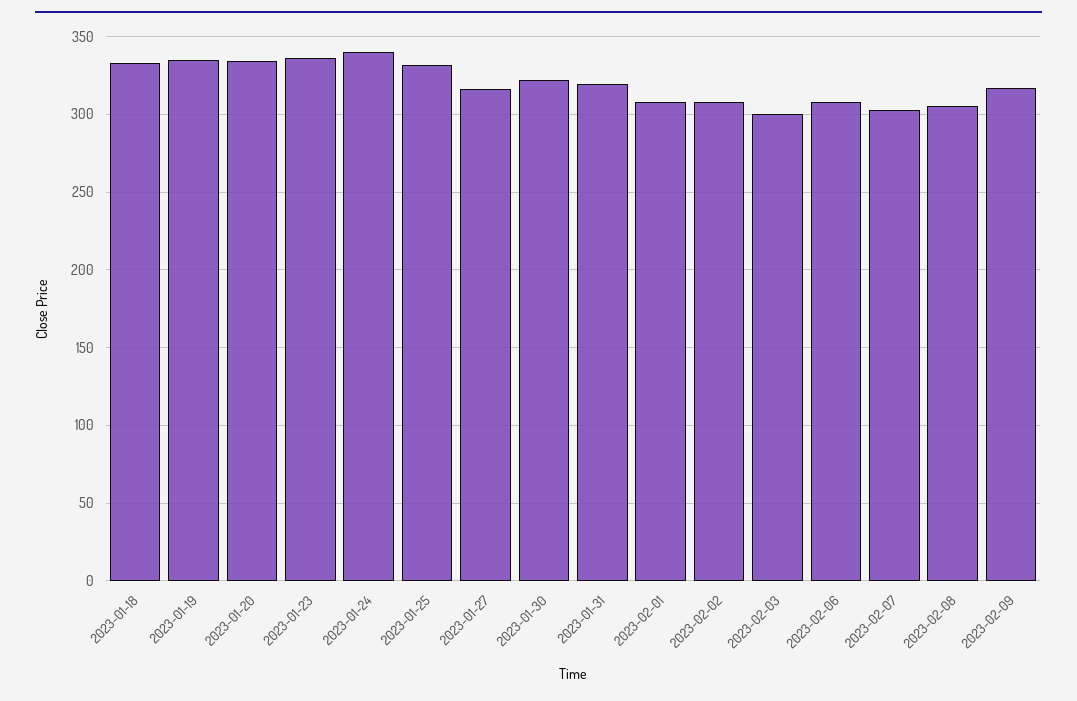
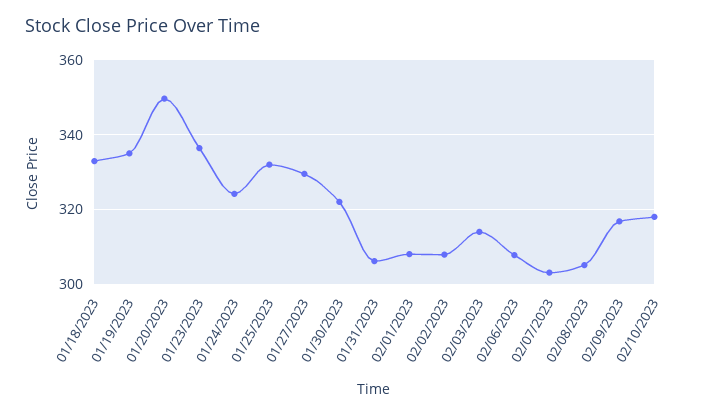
2023-01-20: 335 -> 350
2023-01-24: 340 -> 324
2023-01-27: 315 -> 330
2023-01-31: 320 -> 306
2023-02-03: 300 -> 314
02/10/2023: none -> 318

